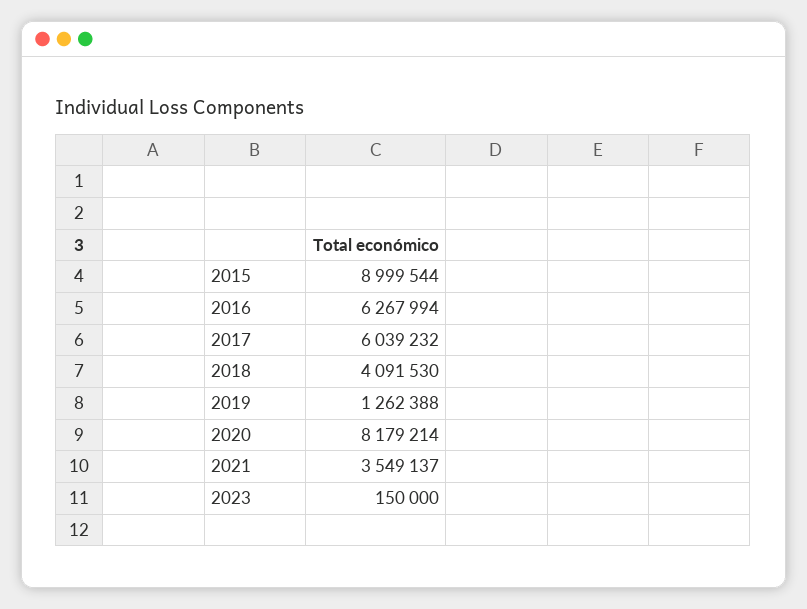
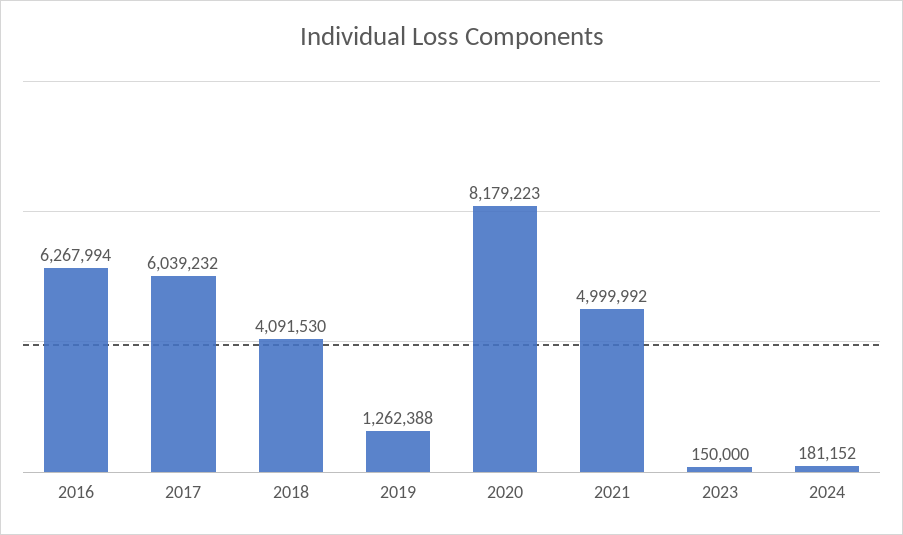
2015: 8999544 -> none
2020: 8179214 -> 8179223
2021: 3549137 -> 4999992
2024: none -> 181152

